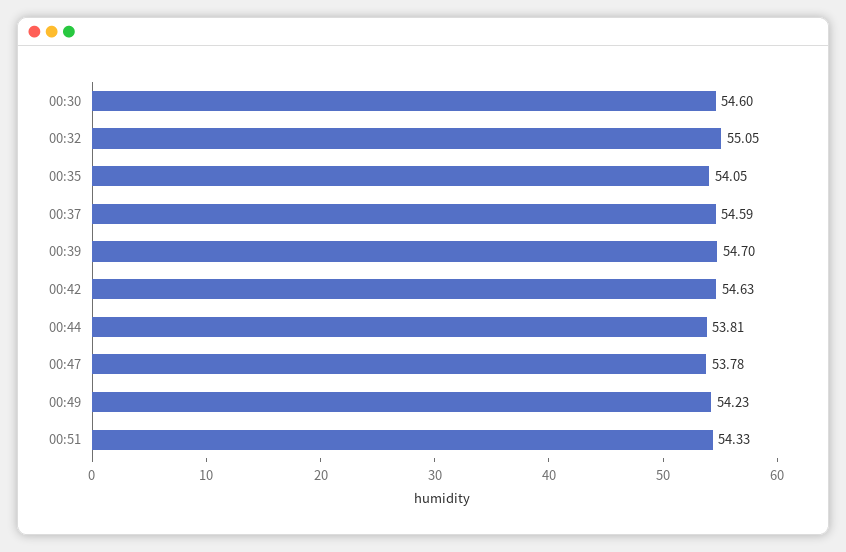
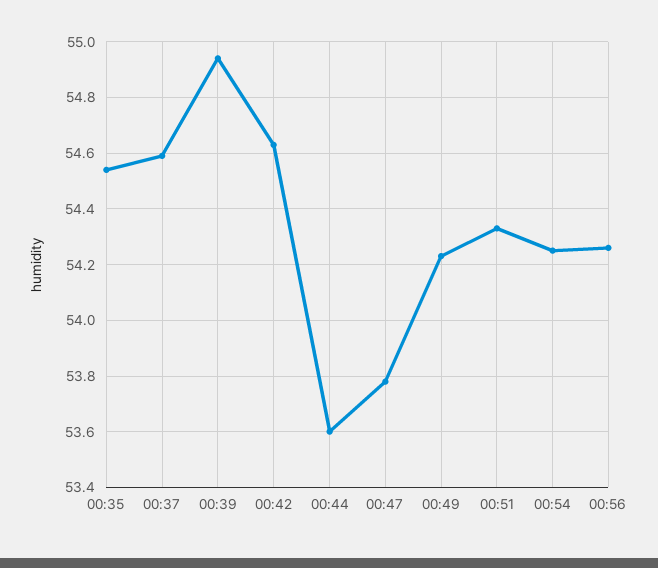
00:30: 54.6 -> none
00:32: 55.05 -> none
00:35: 54.05 -> 54.55
00:39: 54.7 -> 54.95
00:44: 53.81 -> 53.6
00:54: none -> 54.25
00:56: none -> 54.25

